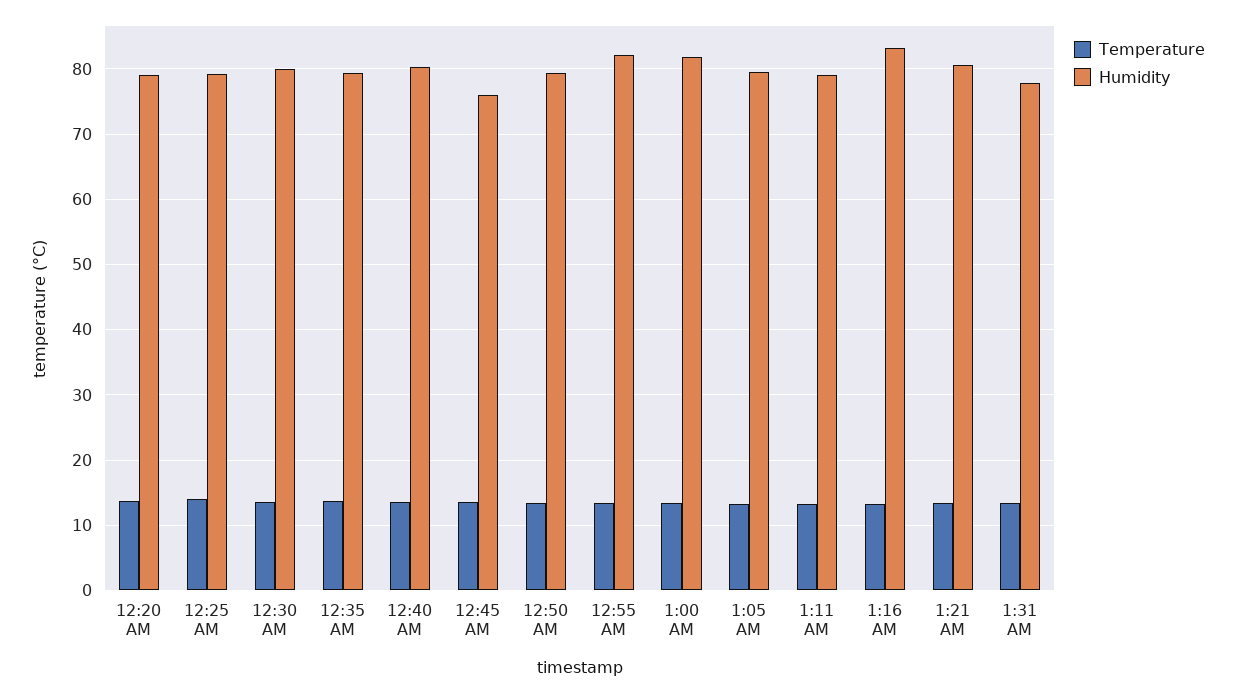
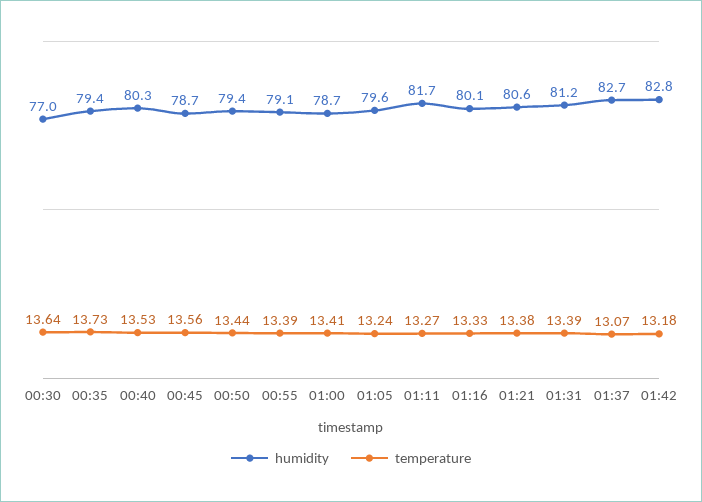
Temperature, 12:20 AM: 14 -> none
Humidity, 12:20 AM: 79 -> none
Temperature, 12:25 AM: 14 -> none
Humidity, 12:25 AM: 79 -> none
Humidity, 12:30 AM: 80 -> 77
Humidity, 12:45 AM: 76 -> 78.7
Humidity, 12:55 AM: 82 -> 79.1
Humidity, 1:00 AM: 82 -> 78.7
Humidity, 1:11 AM: 79 -> 81.7
Humidity, 1:16 AM: 83 -> 80.1
Humidity, 1:31 AM: 78 -> 81.2
Humidity, 01:37: none -> 82.7
Temperature, 01:37: none -> 13.07
Humidity, 01:42: none -> 82.8
Temperature, 01:42: none -> 13.18

